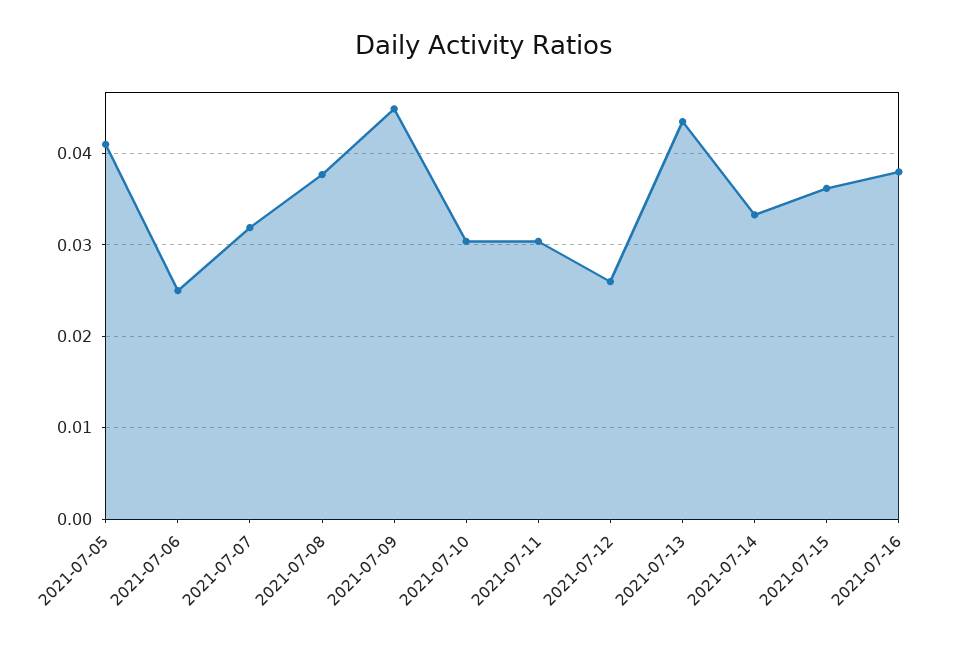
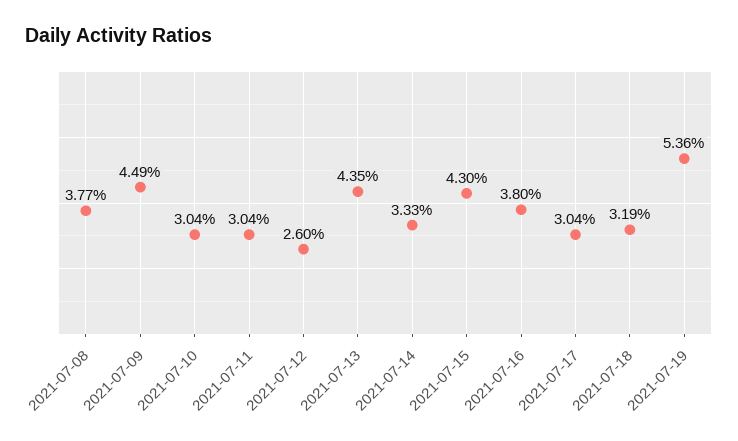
2021-07-05: 0.041 -> none
2021-07-06: 0.025 -> none
2021-07-07: 0.032 -> none
2021-07-15: 0.036 -> 0.043
2021-07-17: none -> 0.0304
2021-07-18: none -> 0.0319
2021-07-19: none -> 0.0536

